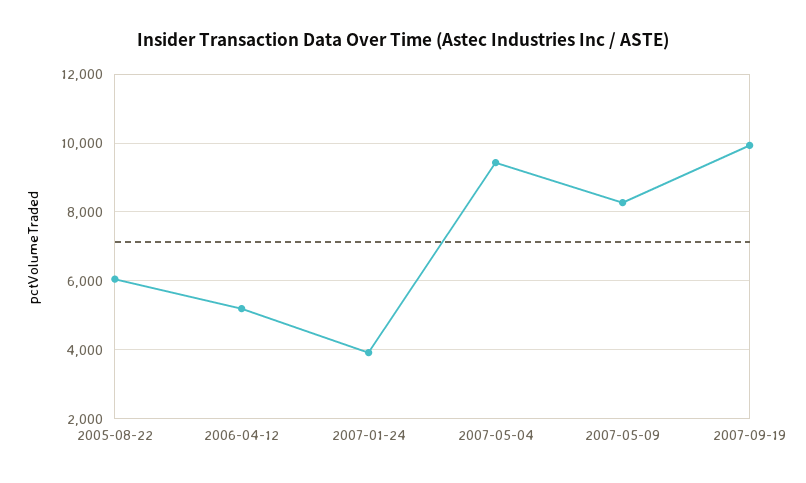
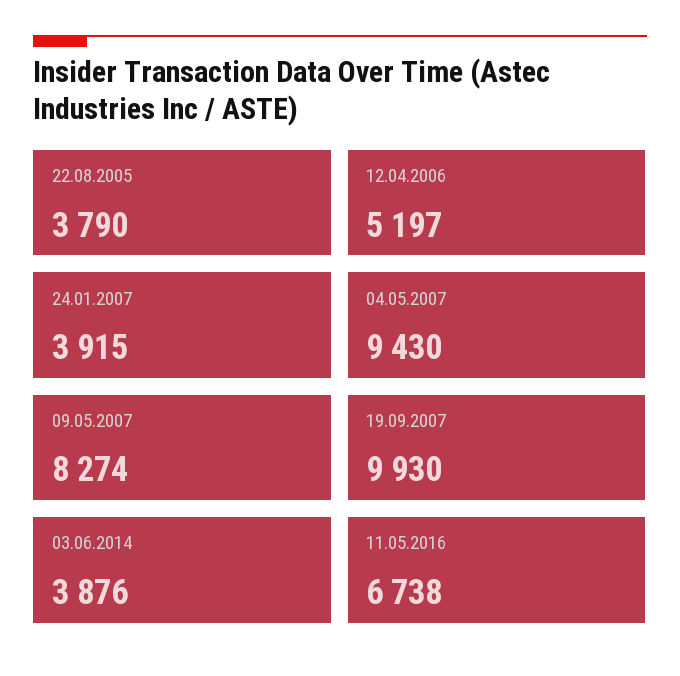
2005-08-22: 6000 -> 3790
03.06.2014: none -> 3876
11.05.2016: none -> 6738

